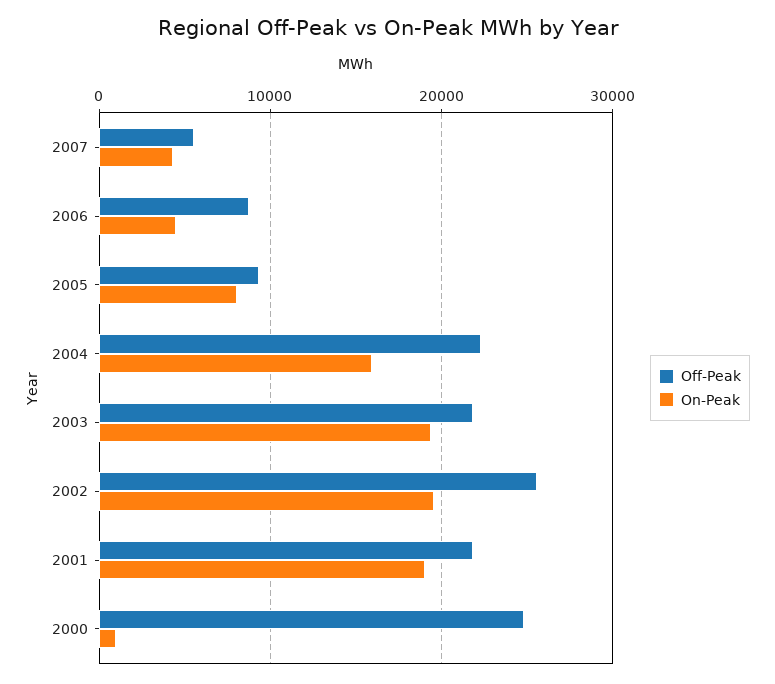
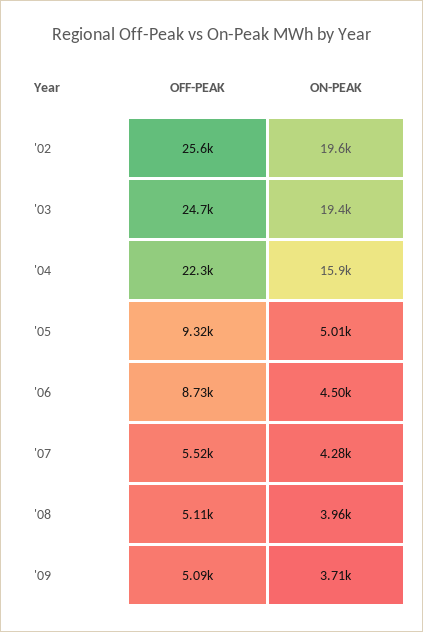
On-Peak, 2005: 8000 -> 5010
Off-Peak, 2003: 22000 -> 24700
Off-Peak, 2001: 22000 -> none
On-Peak, 2001: 19000 -> none
Off-Peak, 2000: 25000 -> none
On-Peak, 2000: 1000 -> none
Off-Peak, '08: none -> 5110
On-Peak, '08: none -> 3960
Off-Peak, '09: none -> 5090
On-Peak, '09: none -> 3710

